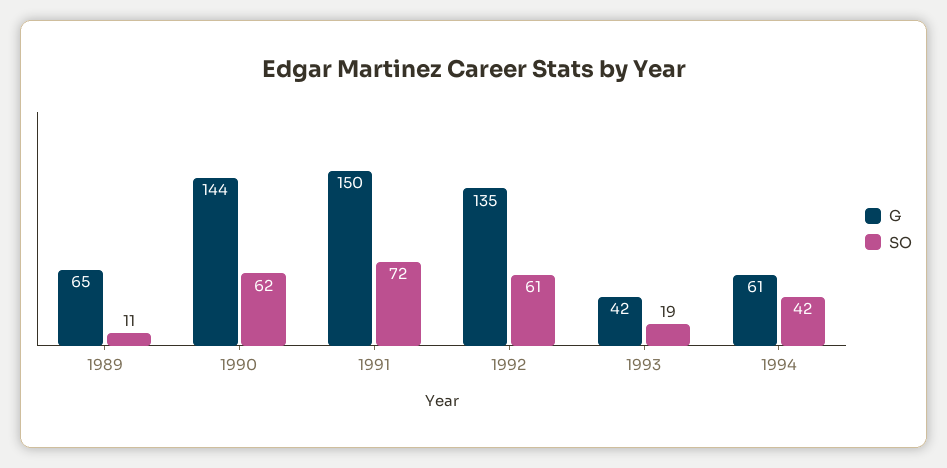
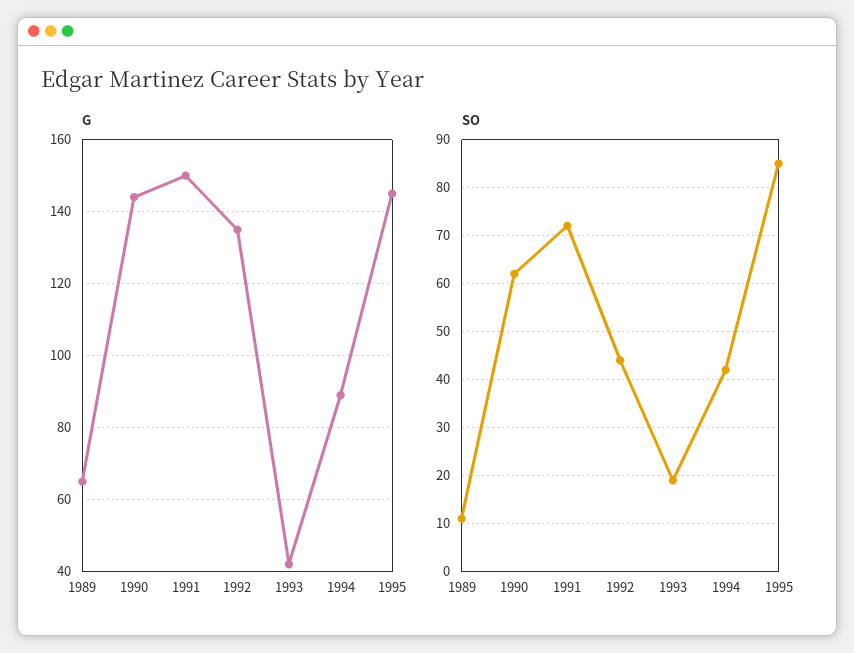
SO, 1992: 61 -> 45
G, 1994: 61 -> 90
G, 1995: none -> 145
SO, 1995: none -> 85

